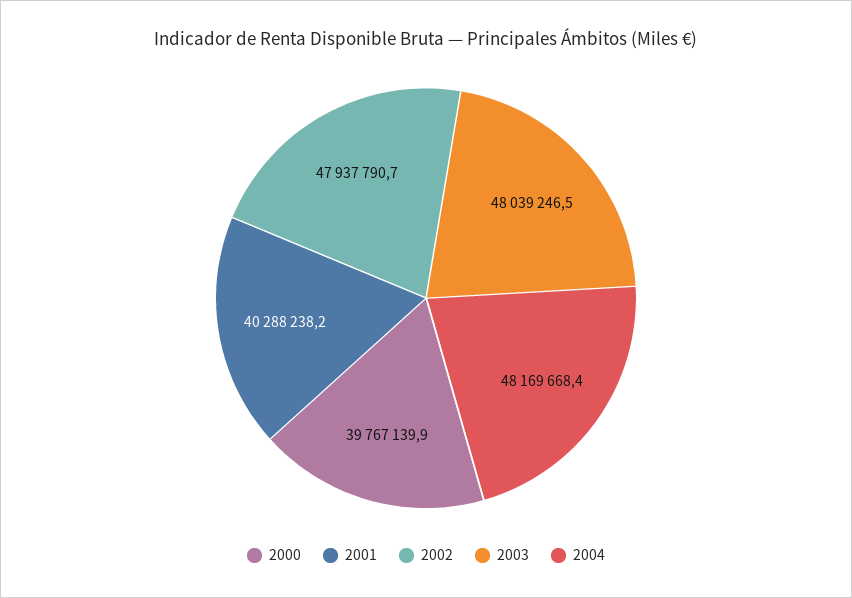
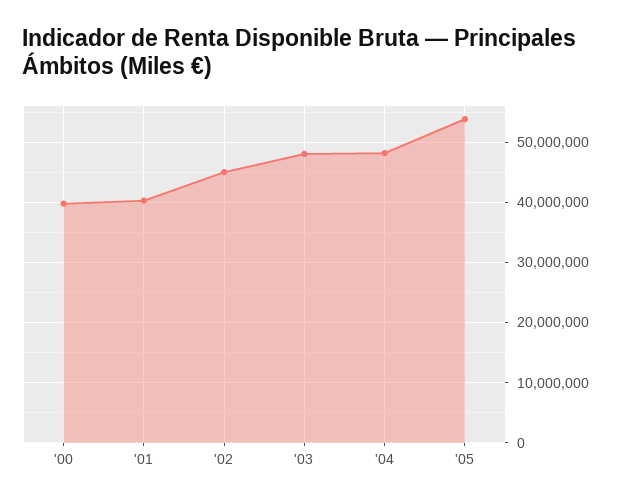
2002: 47937790.7 -> 45000000
'05: none -> 54000000

